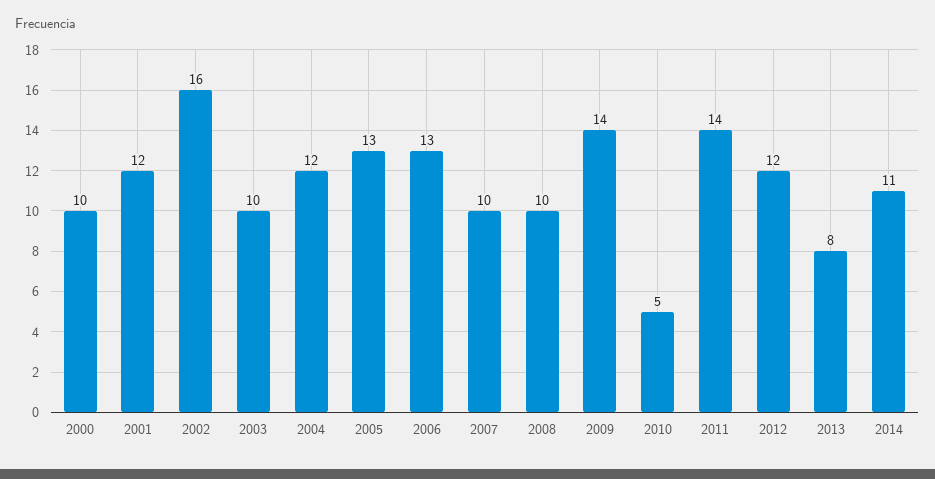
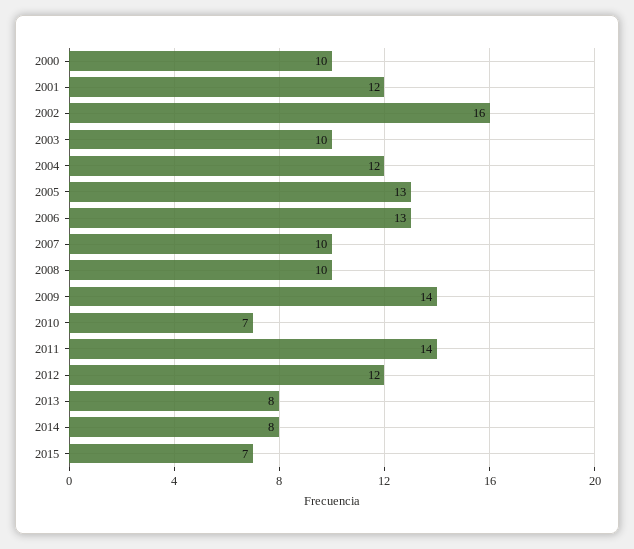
2010: 5 -> 7
2014: 11 -> 8
2015: none -> 7

